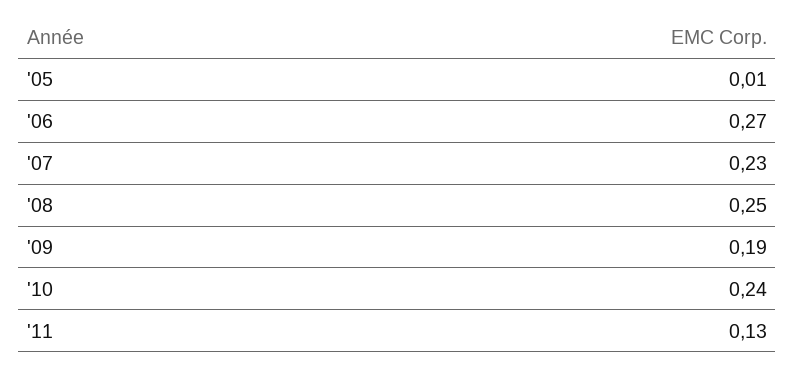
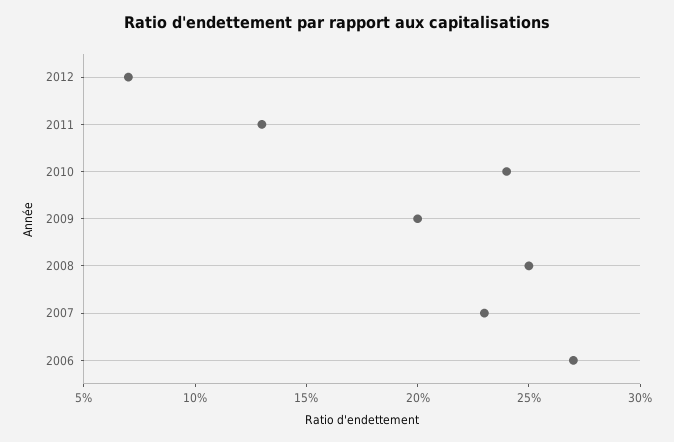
'05: 0.01 -> none
'09: 0.19 -> 0.2
2012: none -> 0.07

